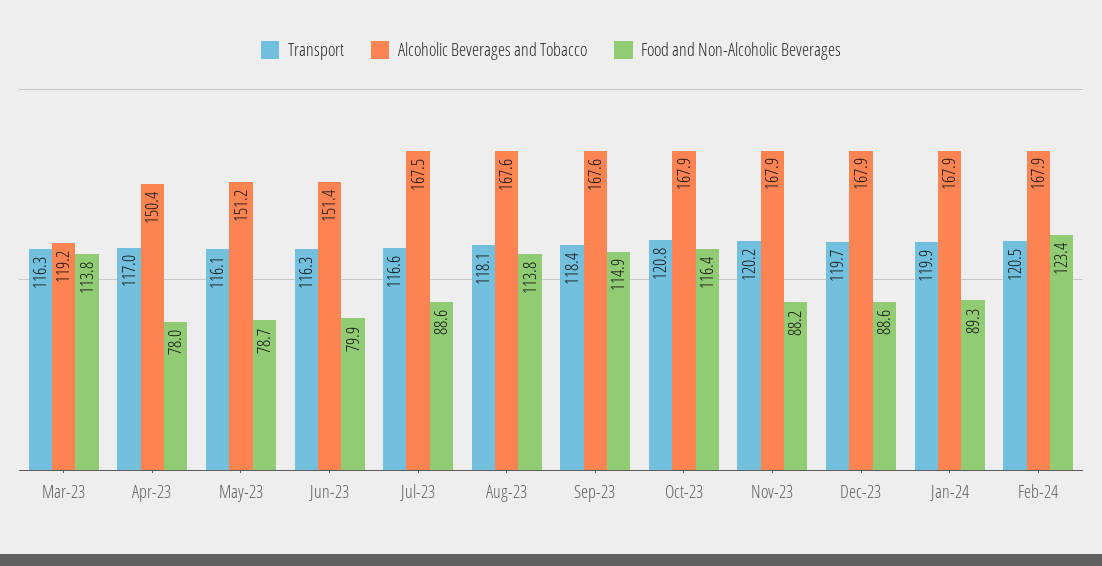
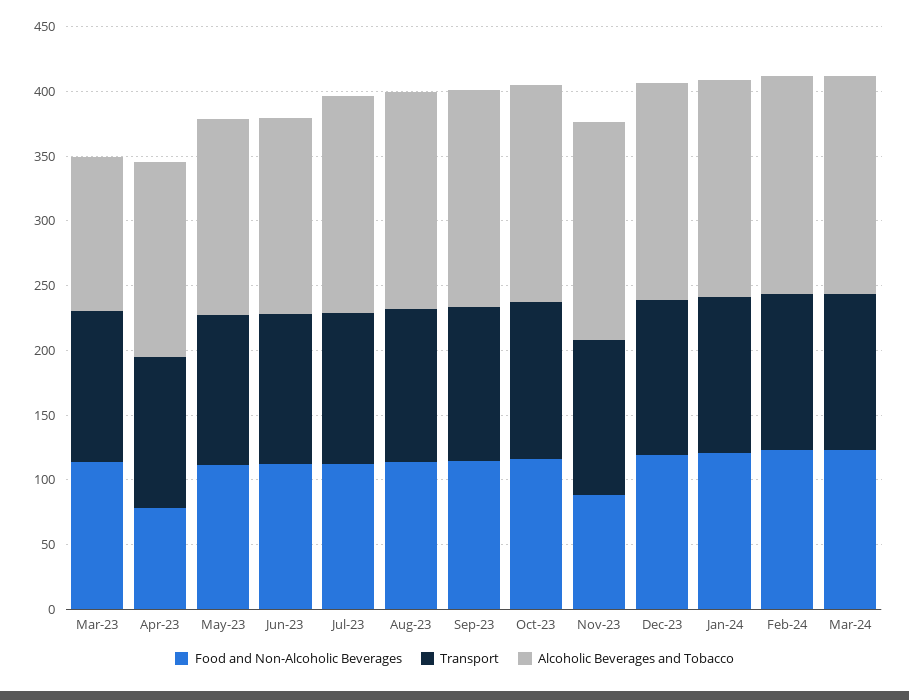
Food and Non-Alcoholic Beverages, May-23: 78.7 -> 110
Food and Non-Alcoholic Beverages, Jun-23: 79.9 -> 110
Food and Non-Alcoholic Beverages, Jul-23: 88.6 -> 110
Food and Non-Alcoholic Beverages, Dec-23: 88.6 -> 120
Food and Non-Alcoholic Beverages, Jan-24: 89.3 -> 120
Food and Non-Alcoholic Beverages, Mar-24: none -> 120
Transport, Mar-24: none -> 120
Alcoholic Beverages and Tobacco, Mar-24: none -> 170

